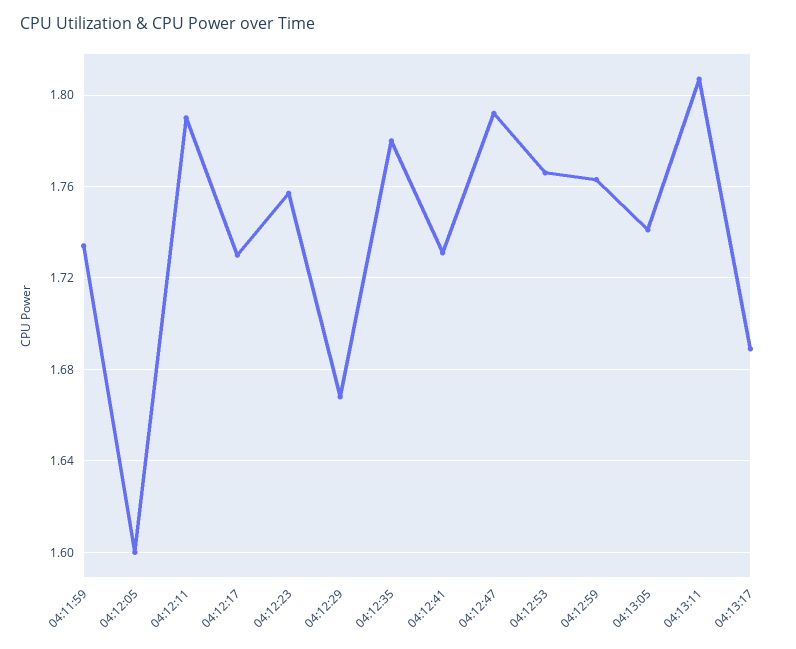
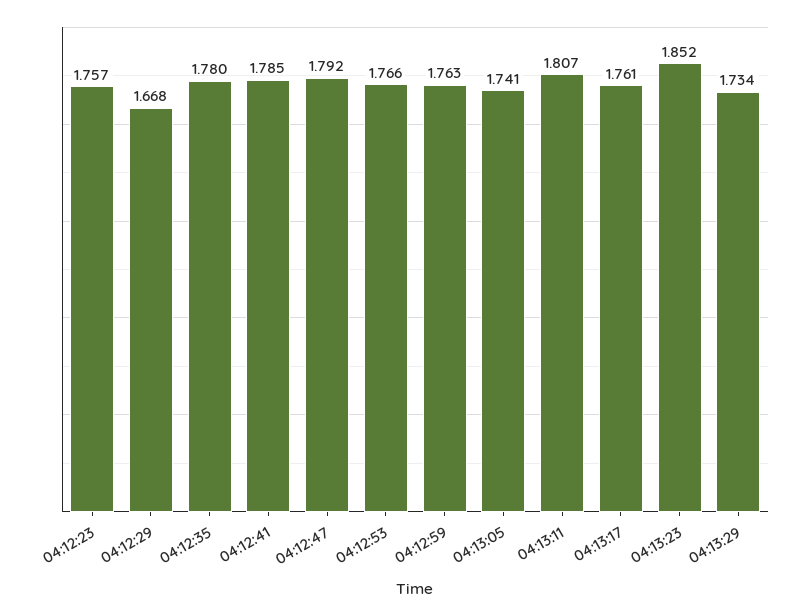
04:11:59: 1.735 -> none
04:12:05: 1.6 -> none
04:12:11: 1.79 -> none
04:12:17: 1.73 -> none
04:12:41: 1.73 -> 1.785
04:13:17: 1.69 -> 1.761
04:13:23: none -> 1.852
04:13:29: none -> 1.734

